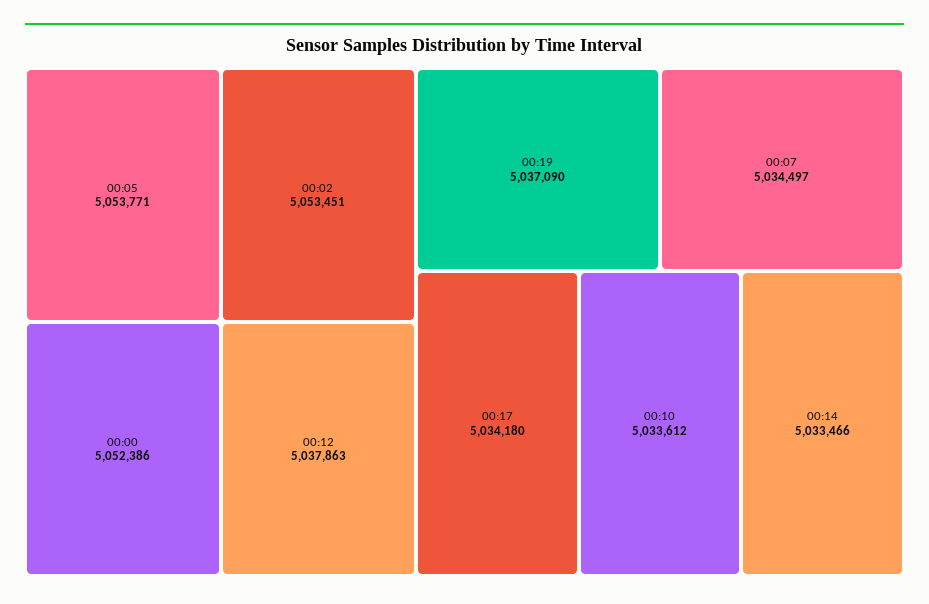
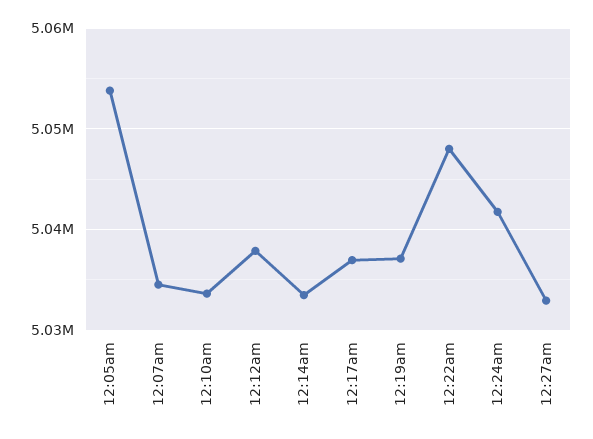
00:02: 5053451 -> none
00:00: 5052386 -> none
00:17: 5034180 -> 5037000
12:22am: none -> 5048000
12:24am: none -> 5042000
12:27am: none -> 5033000

